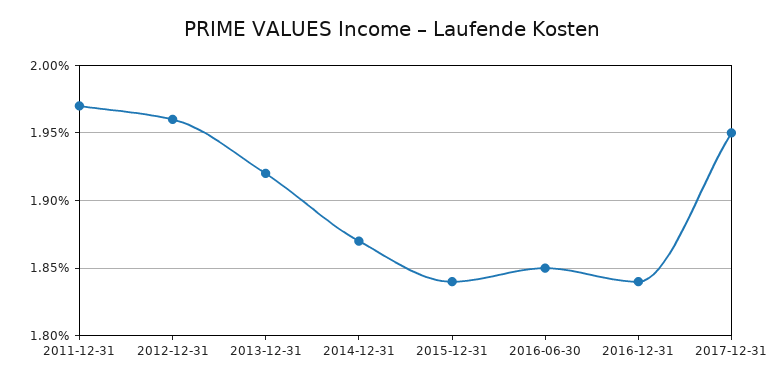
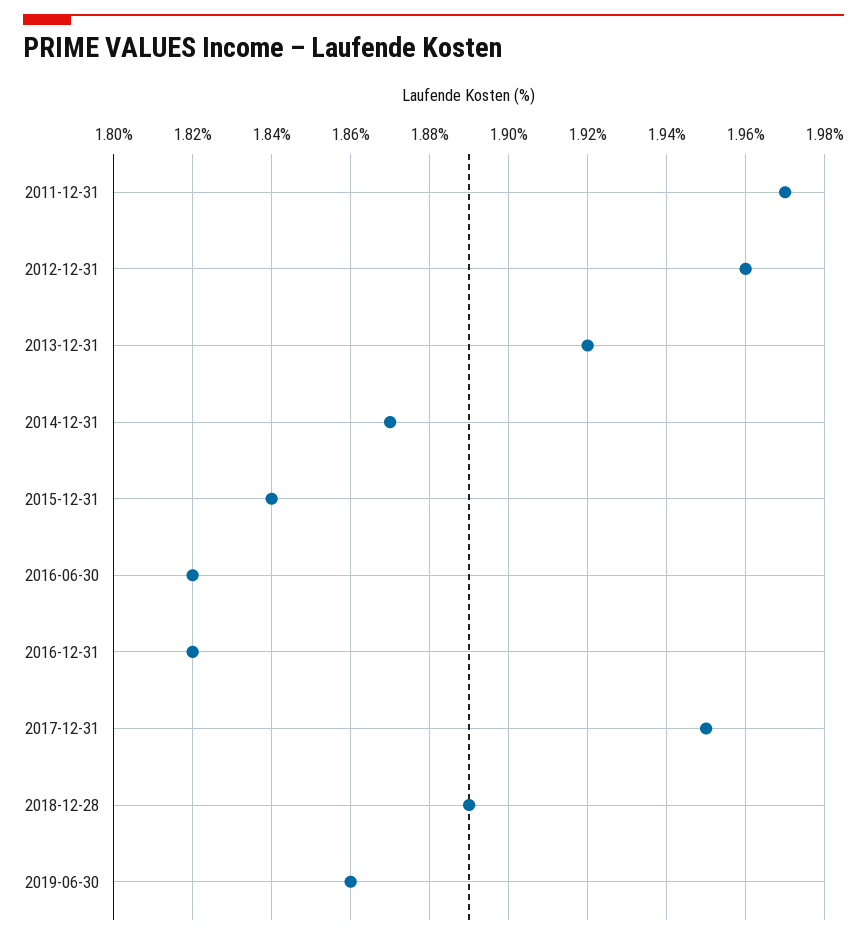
2016-06-30: 1.85 -> 1.82
2016-12-31: 1.84 -> 1.82
2018-12-28: none -> 1.89
2019-06-30: none -> 1.86

